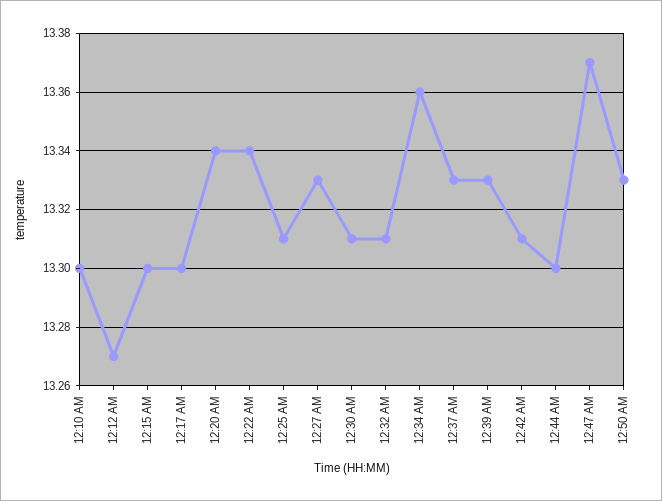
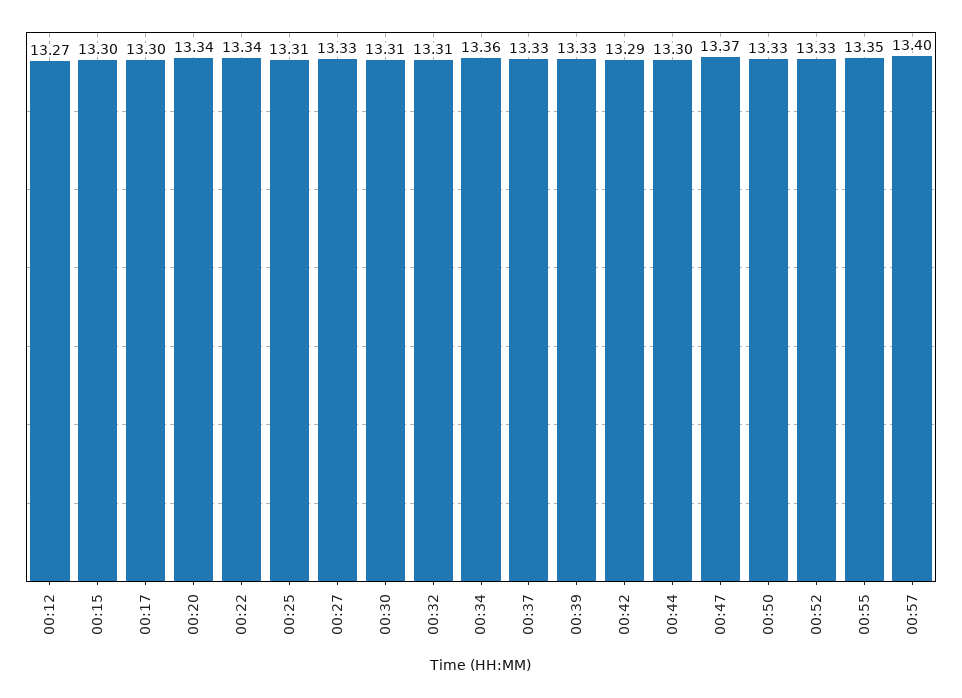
12:10 AM: 13.3 -> none
12:42 AM: 13.31 -> 13.29
00:52: none -> 13.33
00:55: none -> 13.35
00:57: none -> 13.4

